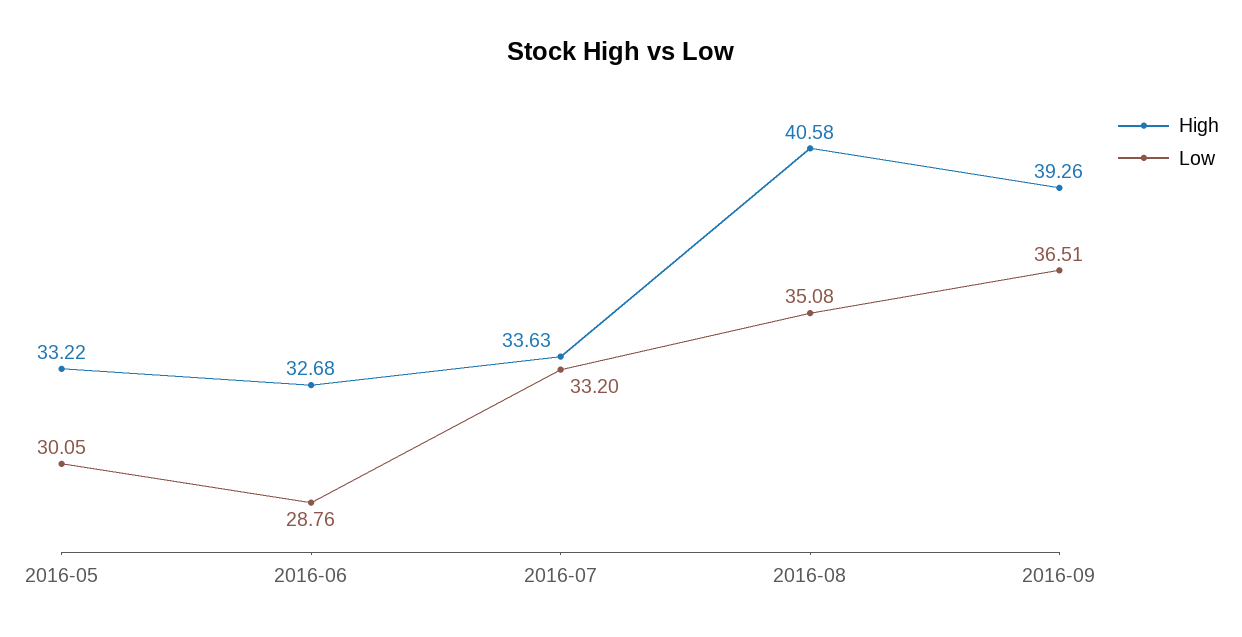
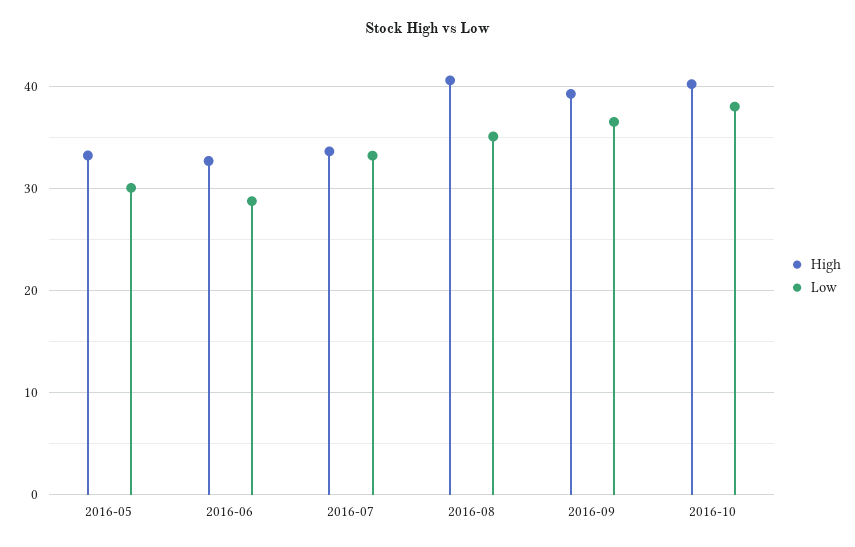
High, 2016-10: none -> 40
Low, 2016-10: none -> 38

